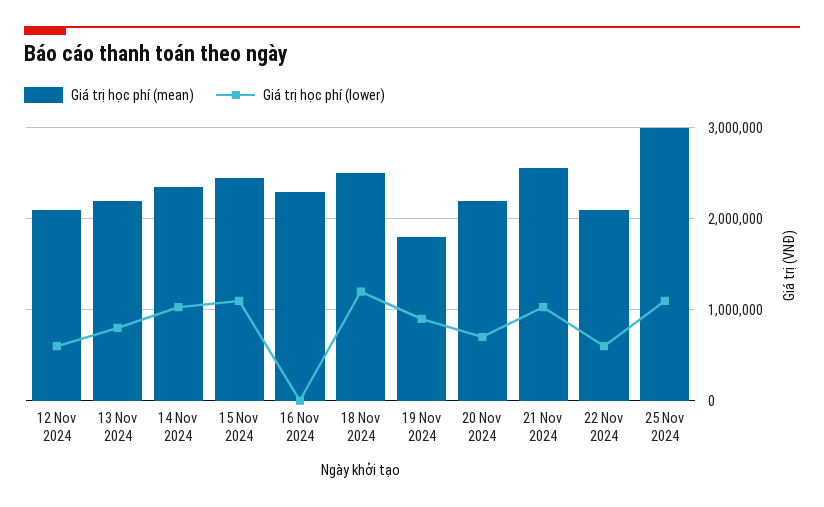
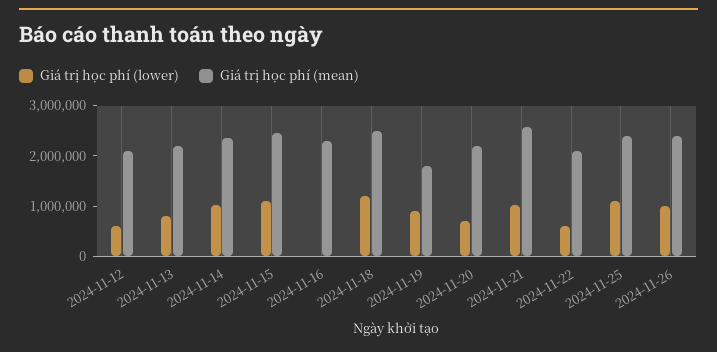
Giá trị học phí (mean), 25 Nov 2024: 3000000 -> 2400000
Giá trị học phí (lower), 2024-11-26: none -> 1000000
Giá trị học phí (mean), 2024-11-26: none -> 2400000

